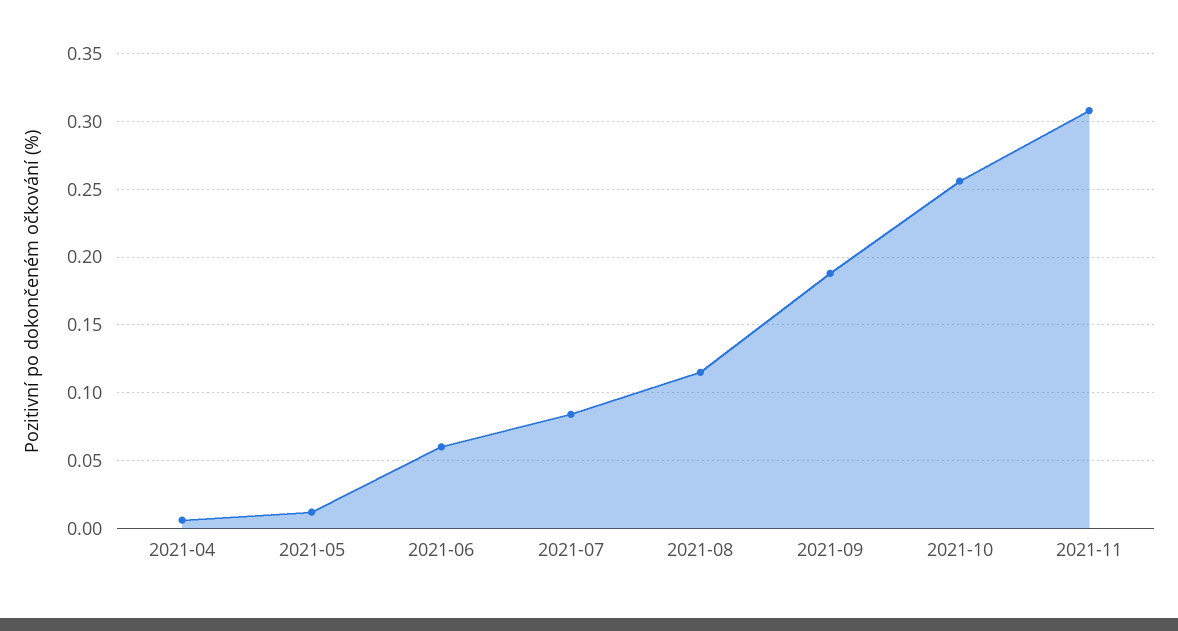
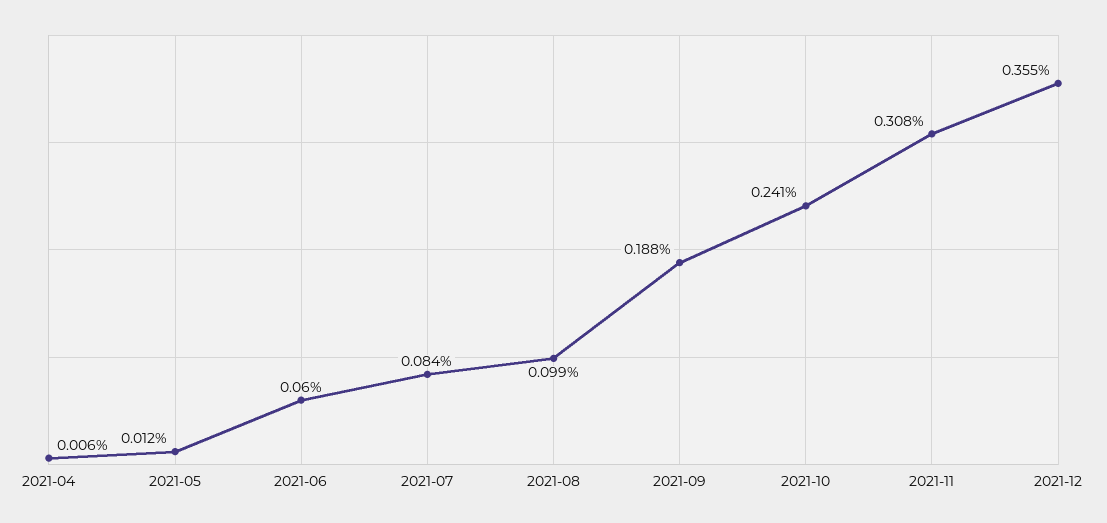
2021-08: 0.115 -> 0.099
2021-10: 0.255 -> 0.241
2021-12: none -> 0.355

